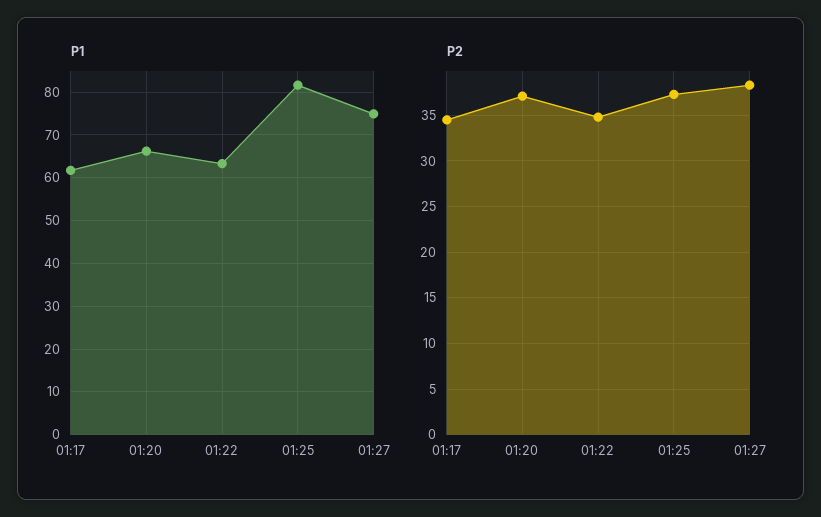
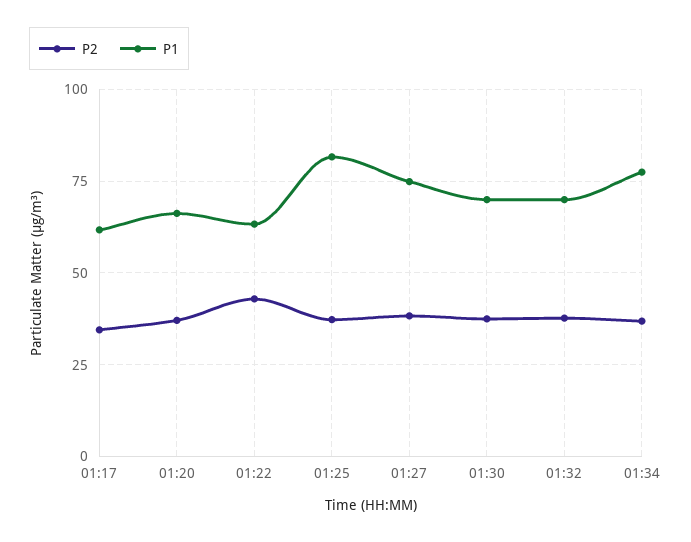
P2, 01:22: 35 -> 42.5
P2, 01:30: none -> 37.5
P1, 01:30: none -> 70
P2, 01:32: none -> 37.5
P1, 01:32: none -> 70
P2, 01:34: none -> 37.5
P1, 01:34: none -> 77.5

